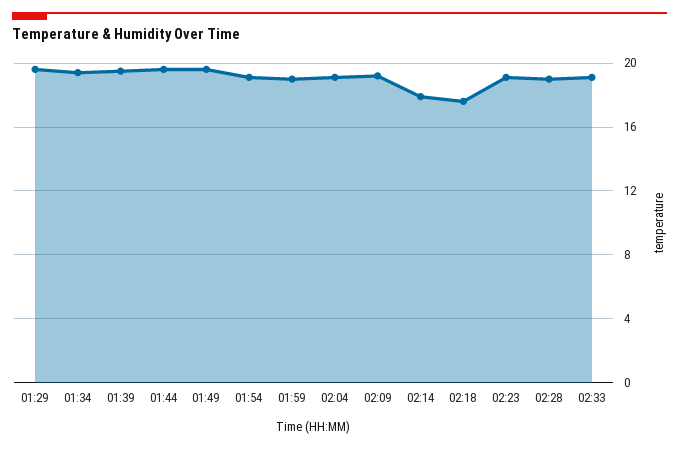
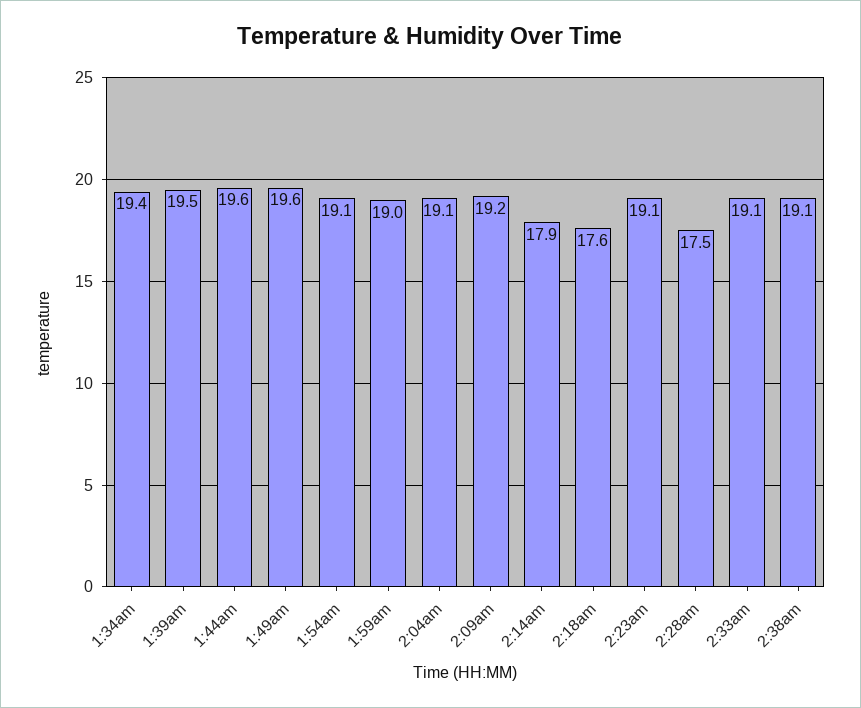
01:29: 19.5 -> none
02:28: 19 -> 17.5
2:38am: none -> 19.1

